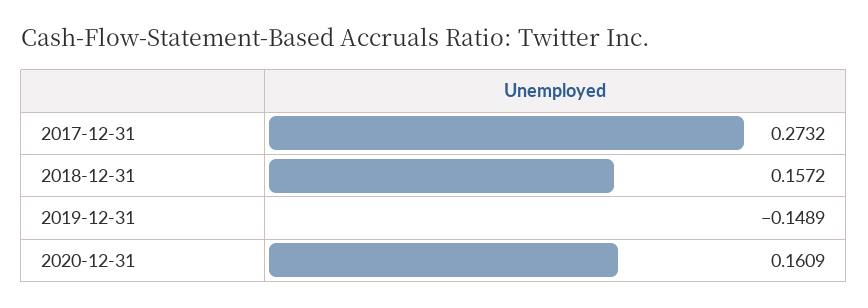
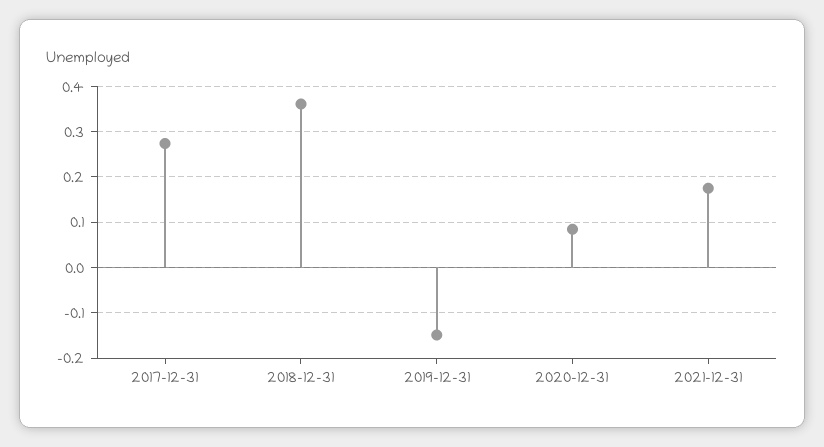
2018-12-31: 0.1572 -> 0.36
2020-12-31: 0.1609 -> 0.08
2021-12-31: none -> 0.18

